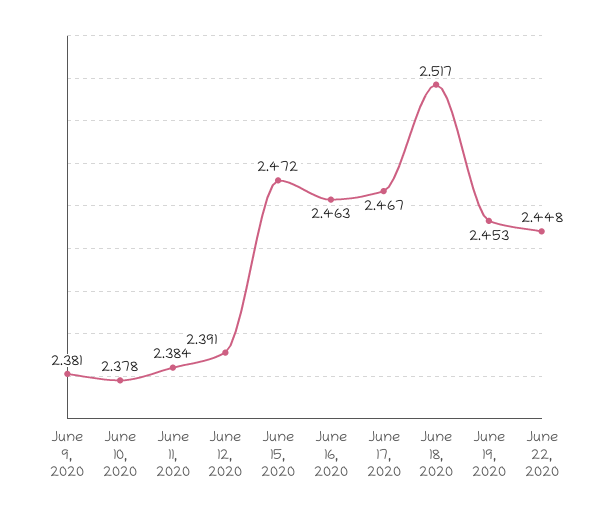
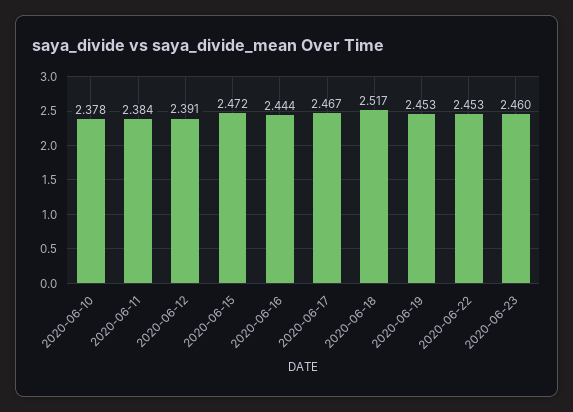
June 9, 2020: 2.381 -> none
June 16, 2020: 2.463 -> 2.444
June 22, 2020: 2.448 -> 2.453
2020-06-23: none -> 2.46

